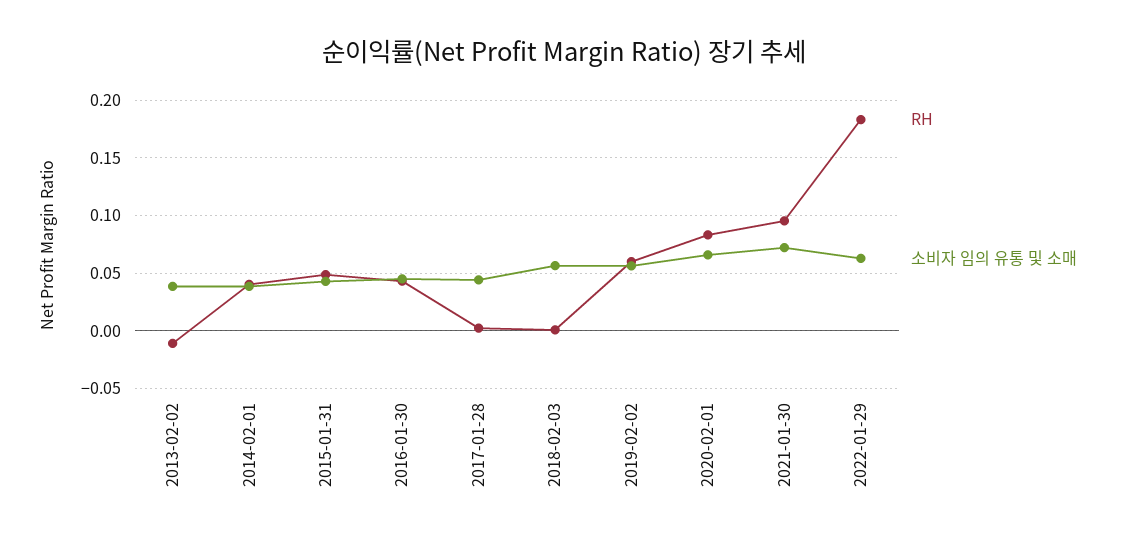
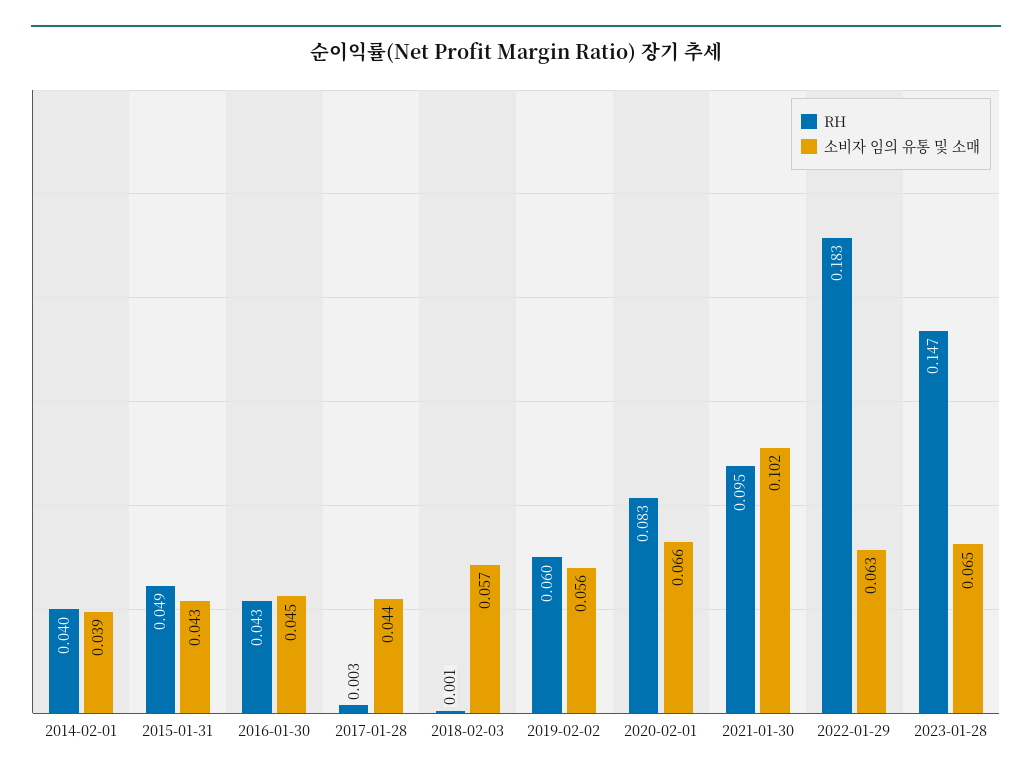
RH, 2013-02-02: -0.01 -> none
소비자 임의 유통 및 소매, 2013-02-02: 0.04 -> none
소비자 임의 유통 및 소매, 2021-01-30: 0.07 -> 0.102
RH, 2023-01-28: none -> 0.147
소비자 임의 유통 및 소매, 2023-01-28: none -> 0.065

